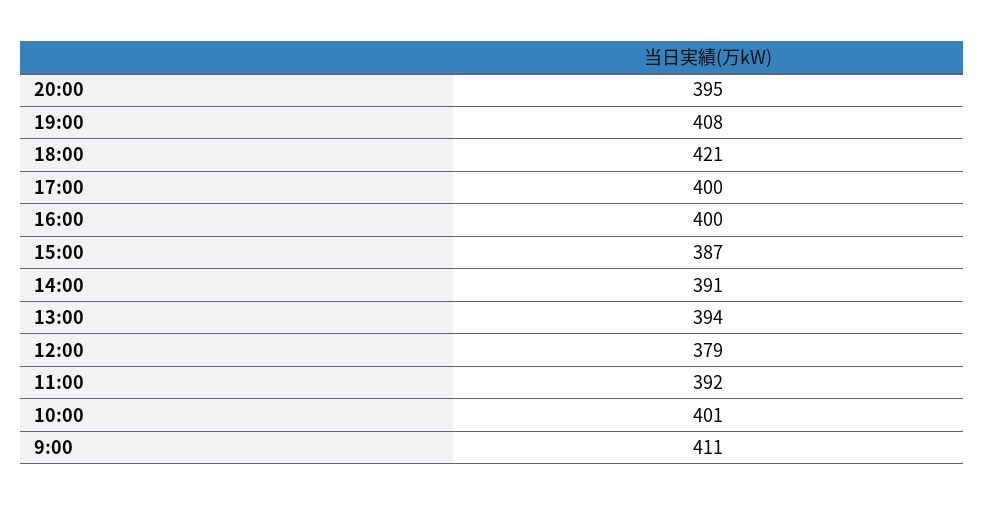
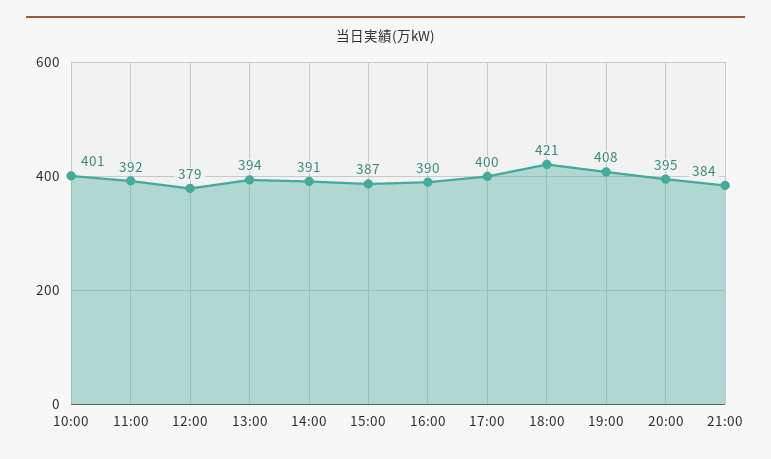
16:00: 400 -> 390
9:00: 411 -> none
21:00: none -> 384

